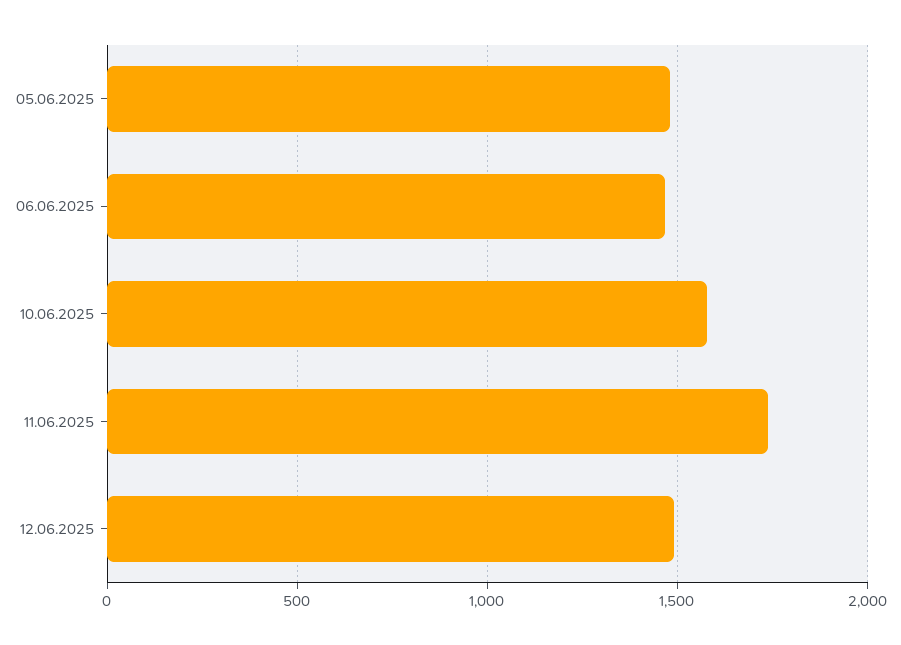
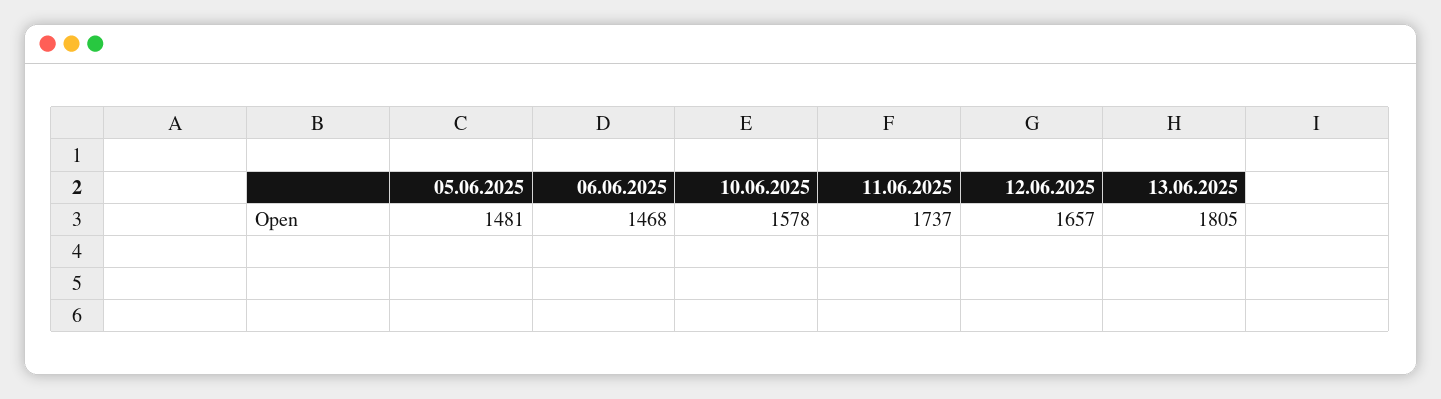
12.06.2025: 1500 -> 1657
13.06.2025: none -> 1805

